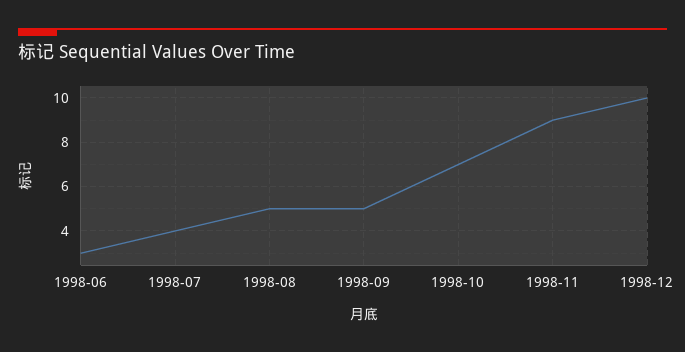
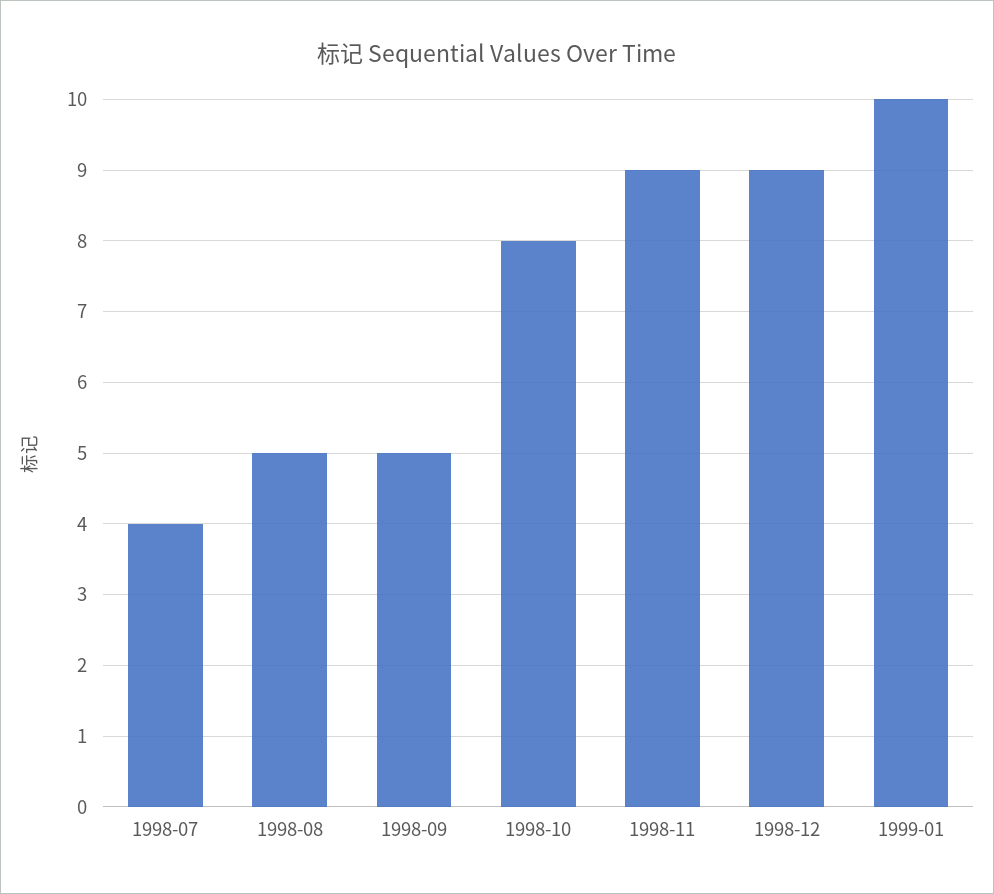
1998-06: 3 -> none
1998-10: 7 -> 8
1998-12: 10 -> 9
1999-01: none -> 10

